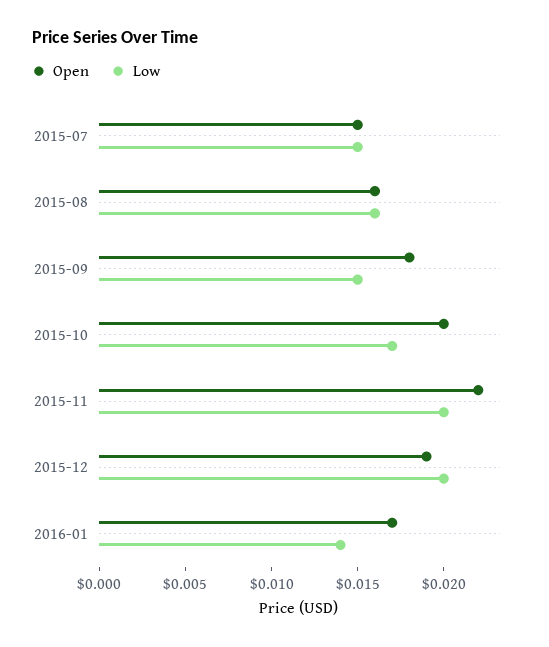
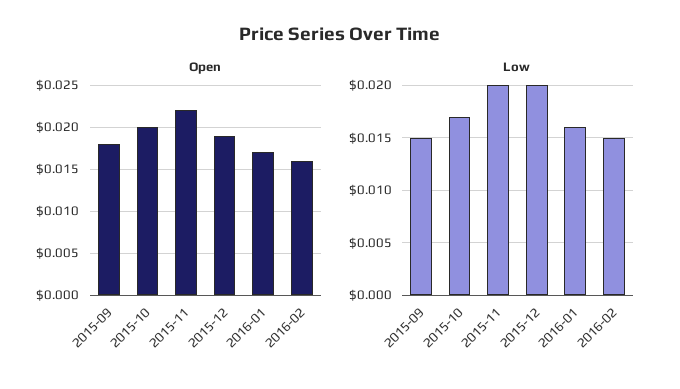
Open, 2015-07: 0.015 -> none
Low, 2015-07: 0.015 -> none
Open, 2015-08: 0.016 -> none
Low, 2015-08: 0.016 -> none
Low, 2016-01: 0.014 -> 0.016
Open, 2016-02: none -> 0.016
Low, 2016-02: none -> 0.015

